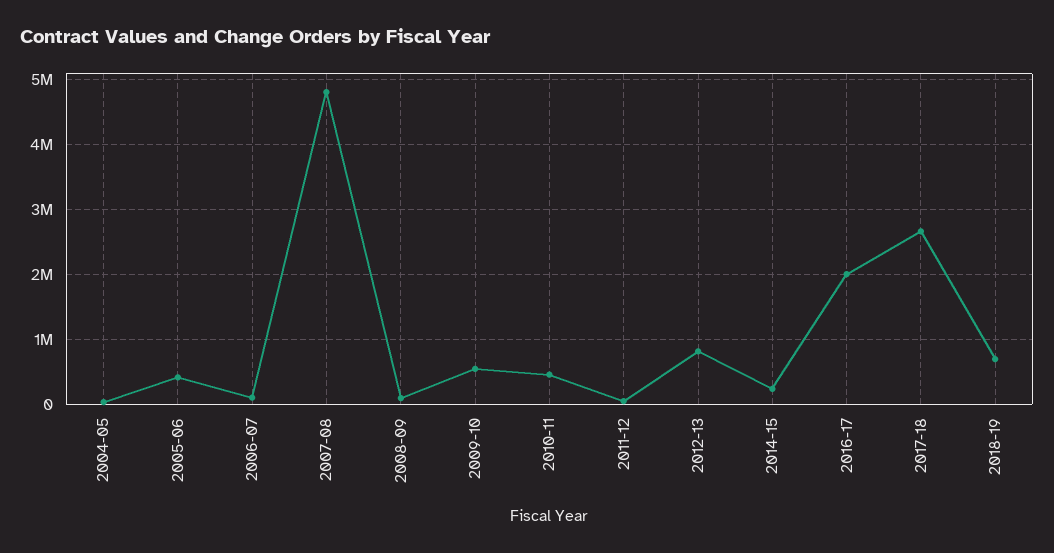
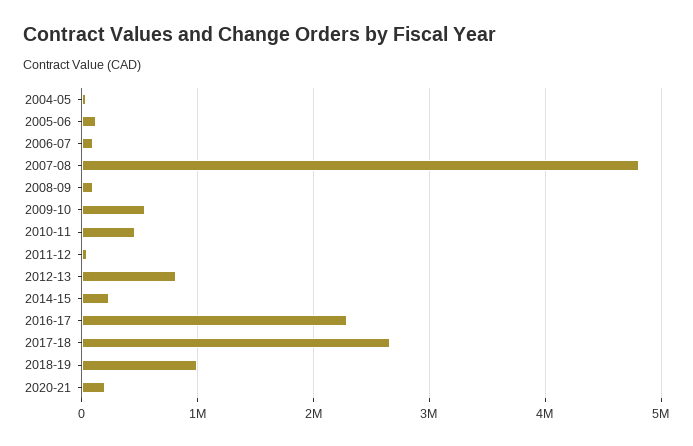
2005-06: 400000 -> 100000
2016-17: 2000000 -> 2300000
2018-19: 700000 -> 1000000
2020-21: none -> 200000

